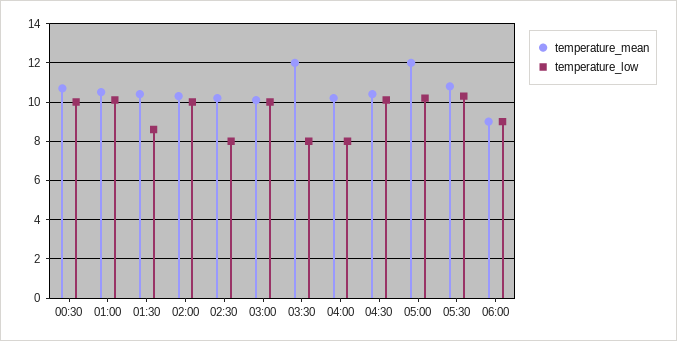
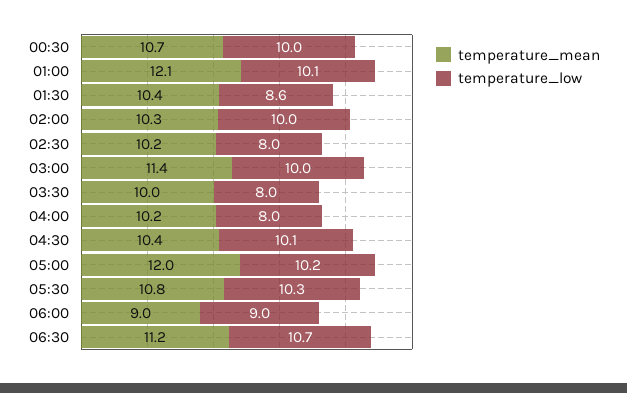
temperature_mean, 01:00: 10.5 -> 12.1
temperature_mean, 03:00: 10 -> 11.4
temperature_mean, 03:30: 12 -> 10
temperature_mean, 06:30: none -> 11.2
temperature_low, 06:30: none -> 10.7

